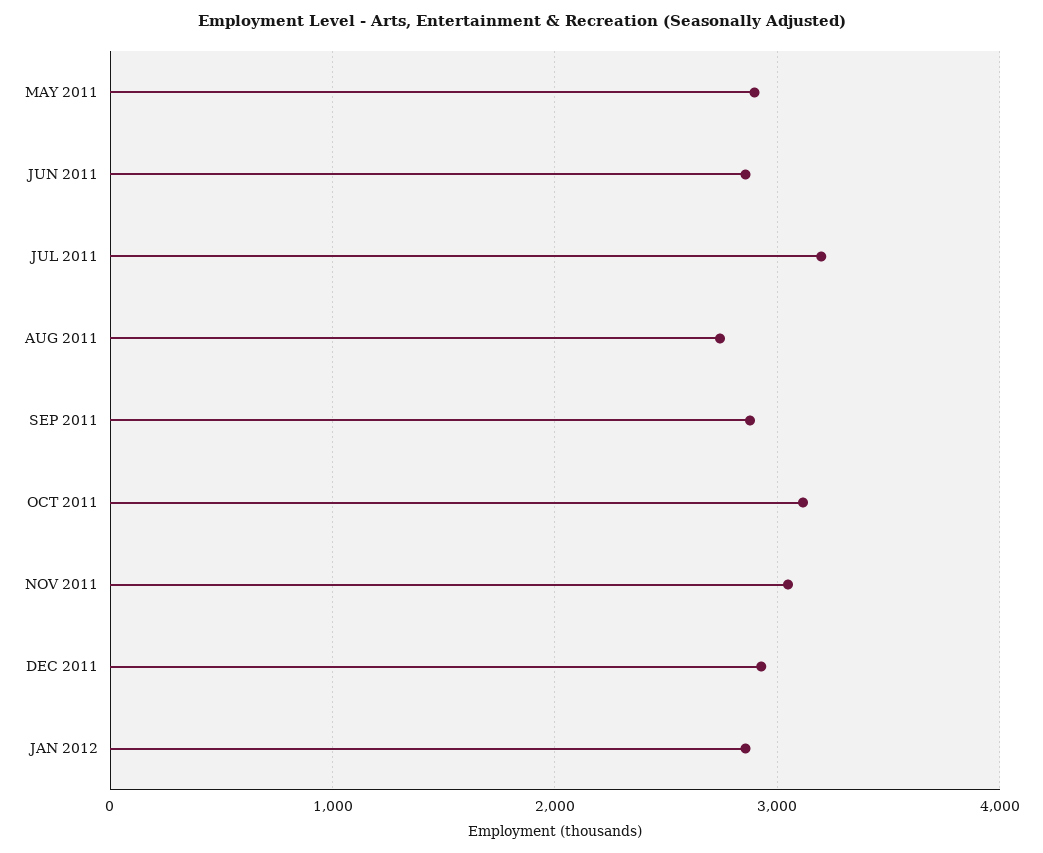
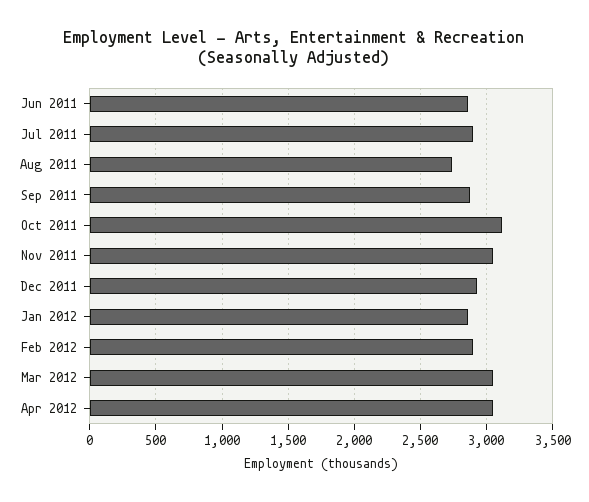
MAY 2011: 2900 -> none
JUL 2011: 3200 -> 2900
Feb 2012: none -> 2900
Mar 2012: none -> 3050
Apr 2012: none -> 3050

